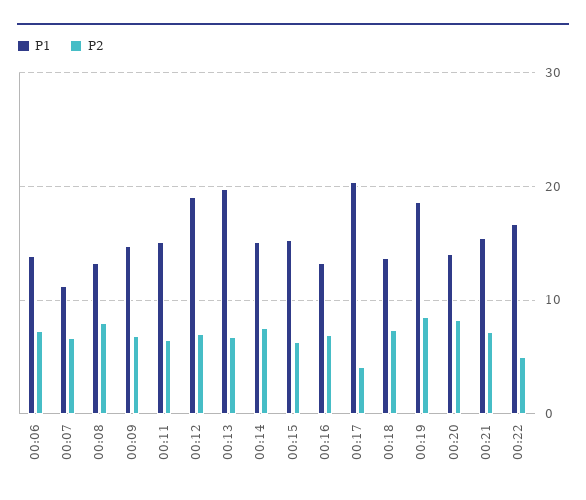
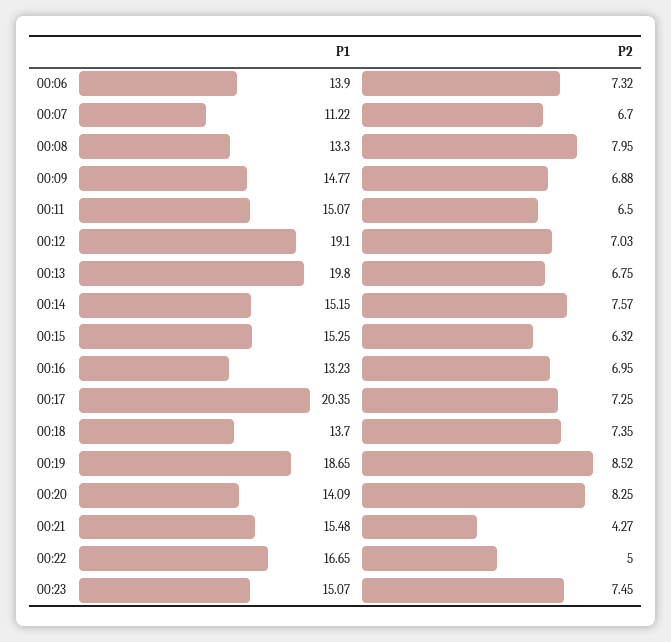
P2, 00:17: 4 -> 7.25
P2, 00:21: 7 -> 4.27
P1, 00:23: none -> 15.07
P2, 00:23: none -> 7.45

